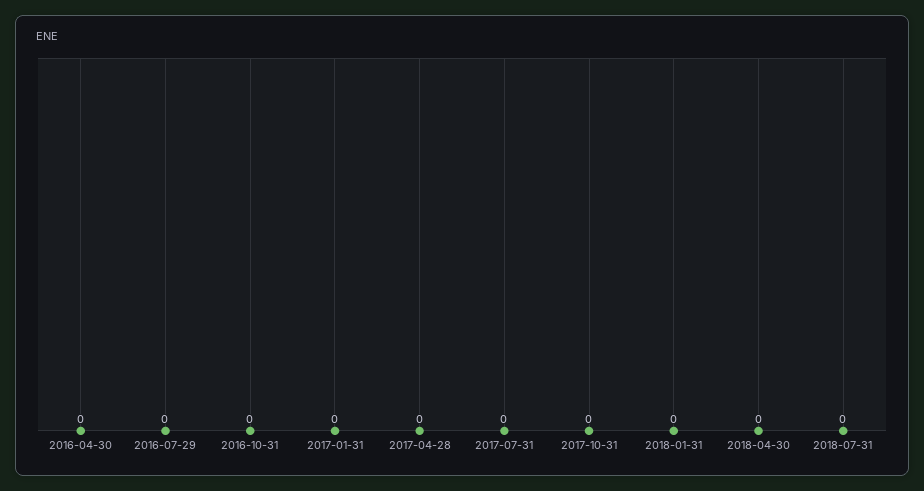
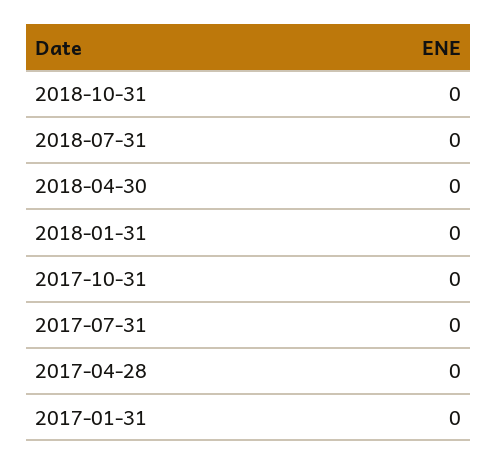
2016-04-30: 0 -> none
2016-07-29: 0 -> none
2016-10-31: 0 -> none
2018-10-31: none -> 0

